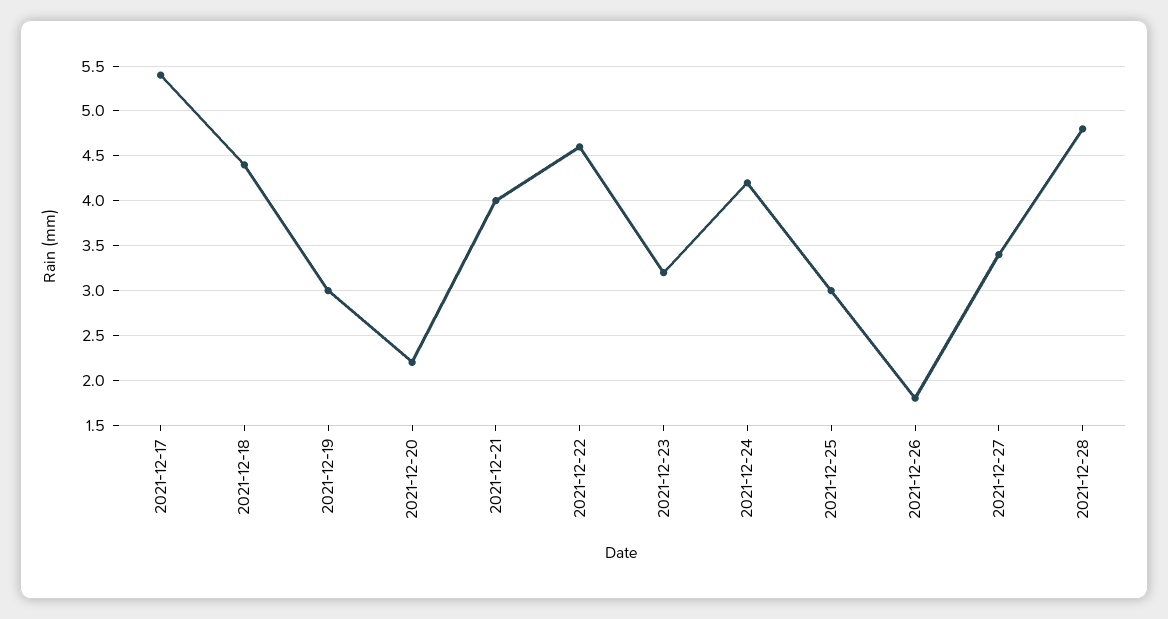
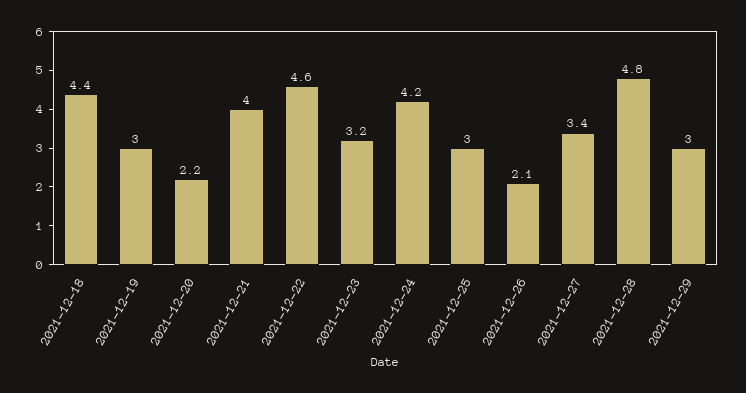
2021-12-17: 5.4 -> none
2021-12-26: 1.8 -> 2.1
2021-12-29: none -> 3

